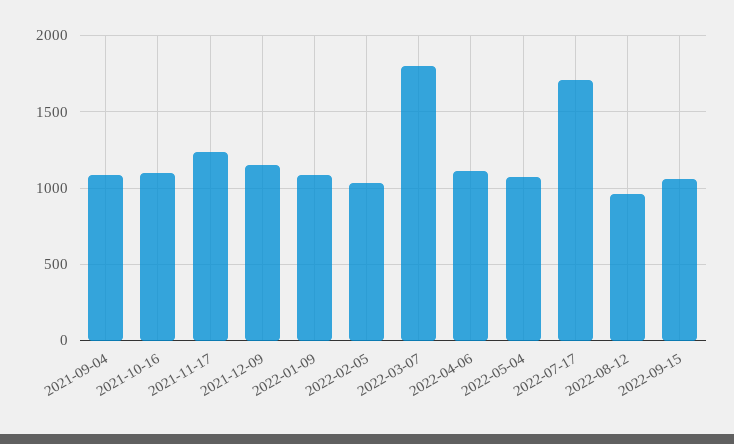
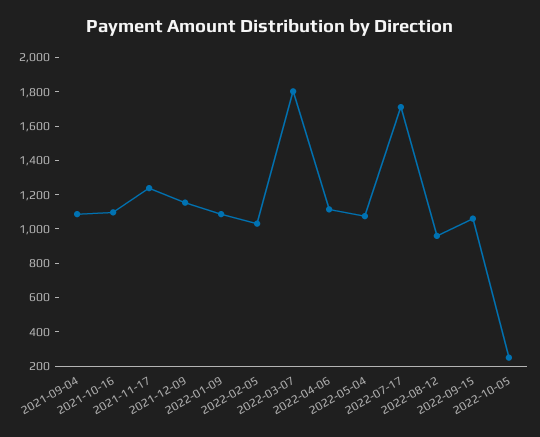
2022-10-05: none -> 250

